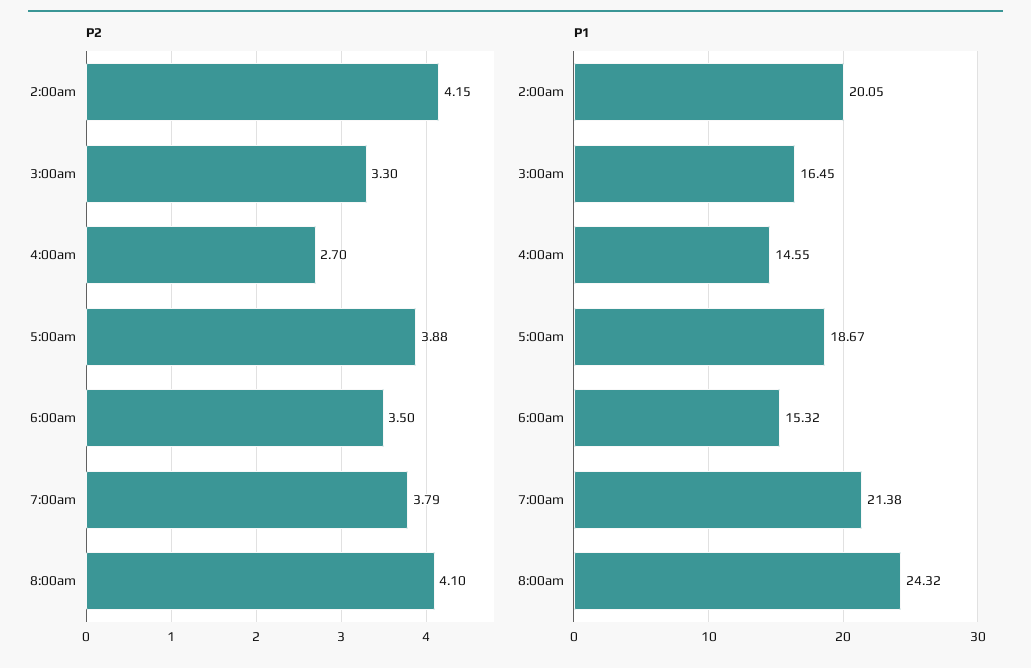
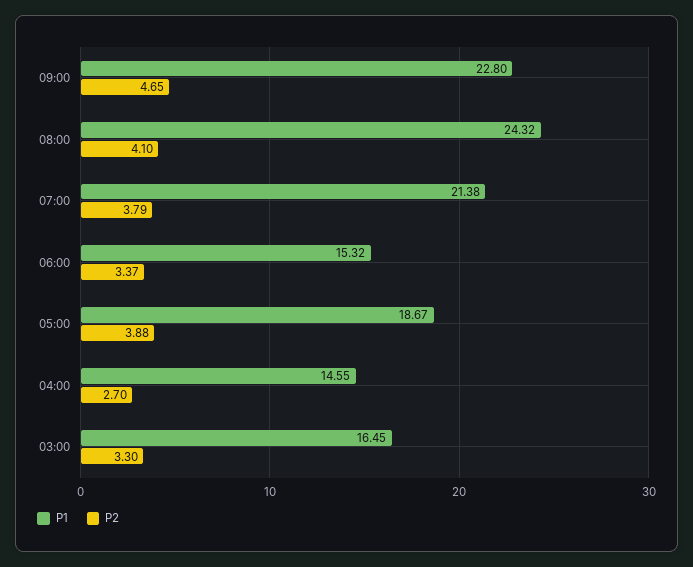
P2, 2:00am: 4.15 -> none
P2, 6:00am: 3.5 -> 3.37
P1, 2:00am: 20.05 -> none
P1, 09:00: none -> 22.8
P2, 09:00: none -> 4.65

